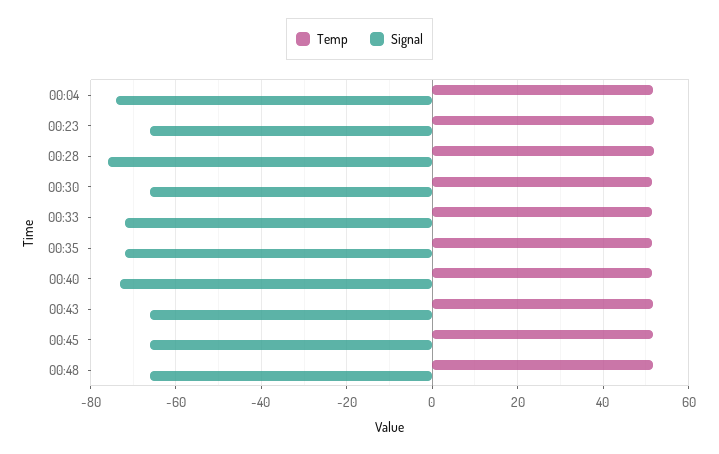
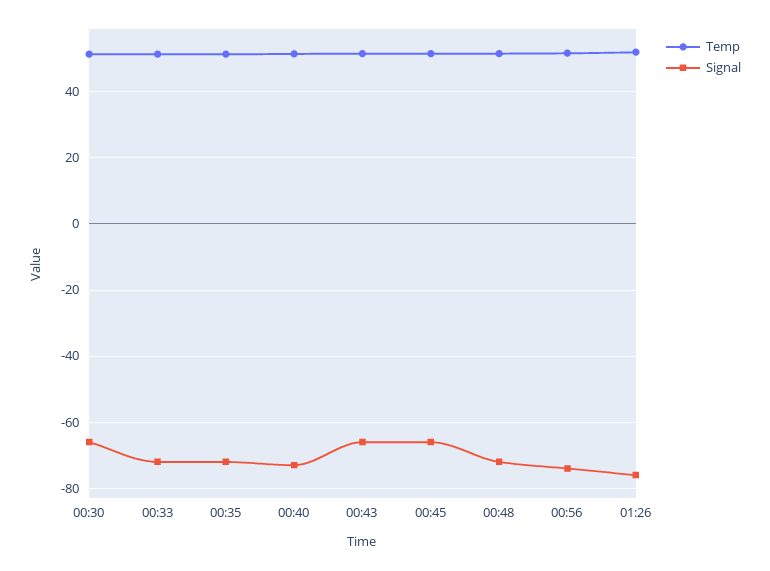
Temp, 00:04: 52 -> none
Signal, 00:04: -74 -> none
Temp, 00:23: 52 -> none
Signal, 00:23: -66 -> none
Temp, 00:28: 52 -> none
Signal, 00:28: -76 -> none
Signal, 00:48: -66 -> -72
Temp, 00:56: none -> 52
Signal, 00:56: none -> -74
Temp, 01:26: none -> 52
Signal, 01:26: none -> -76

